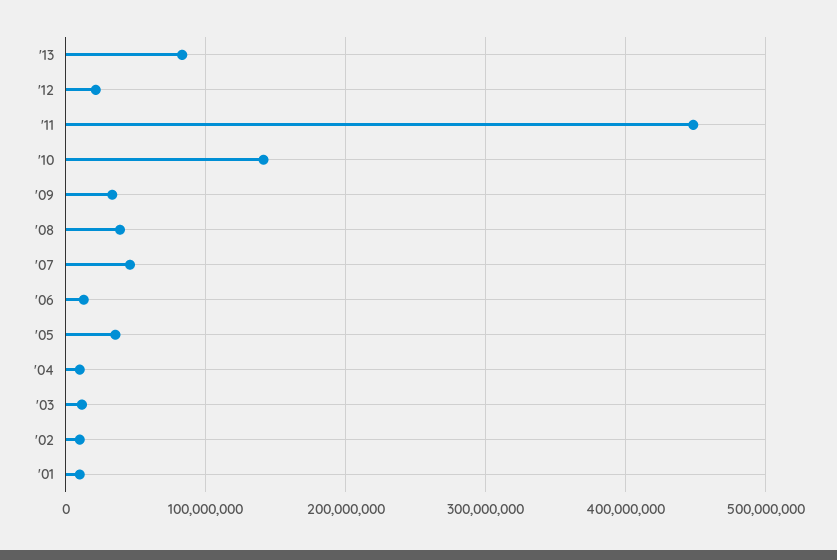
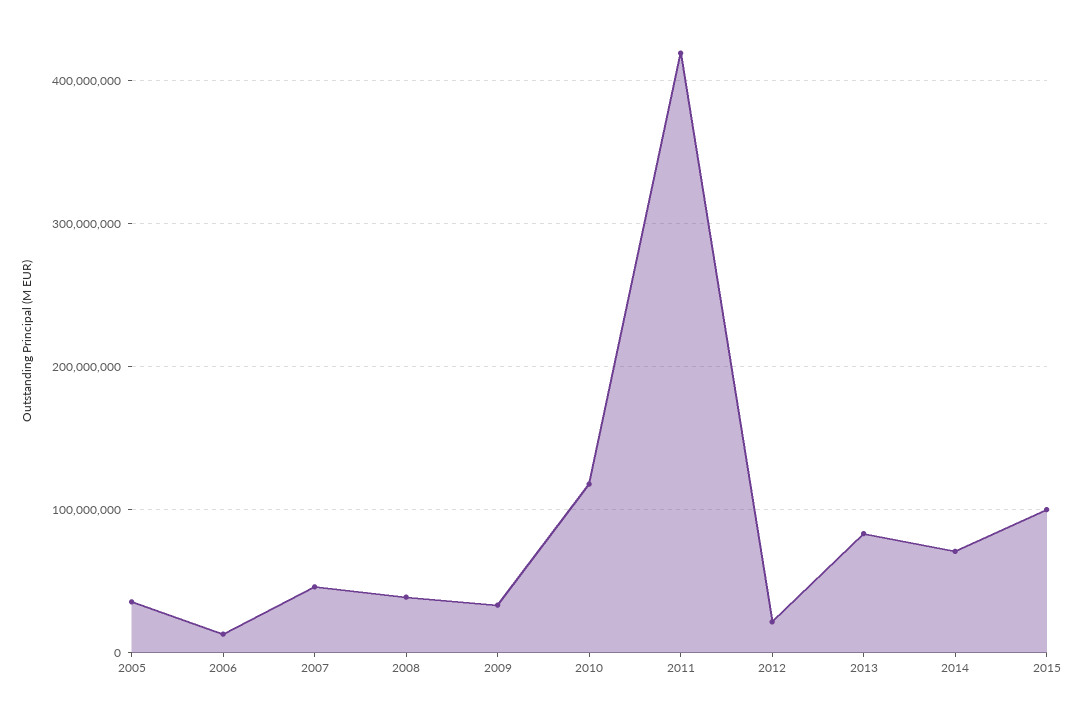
'11: 450000000 -> 420000000
'10: 140000000 -> 120000000
'04: 10000000 -> none
'03: 10000000 -> none
'02: 10000000 -> none
'01: 10000000 -> none
2014: none -> 70000000
2015: none -> 100000000

